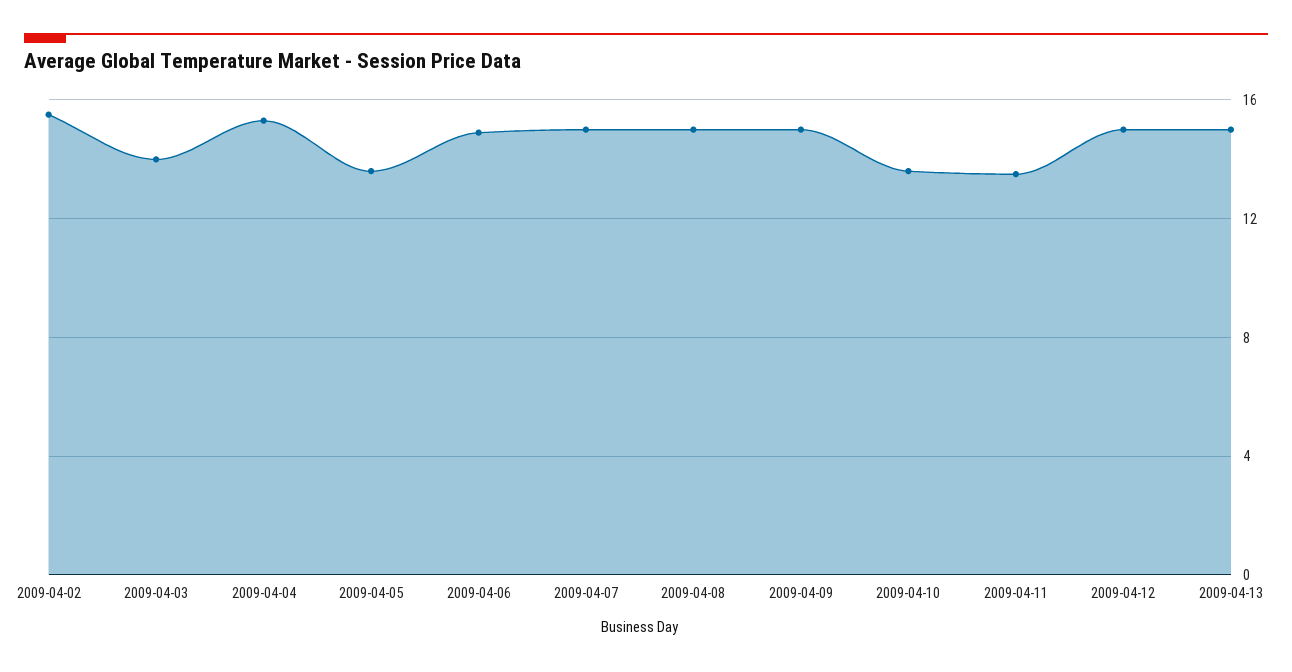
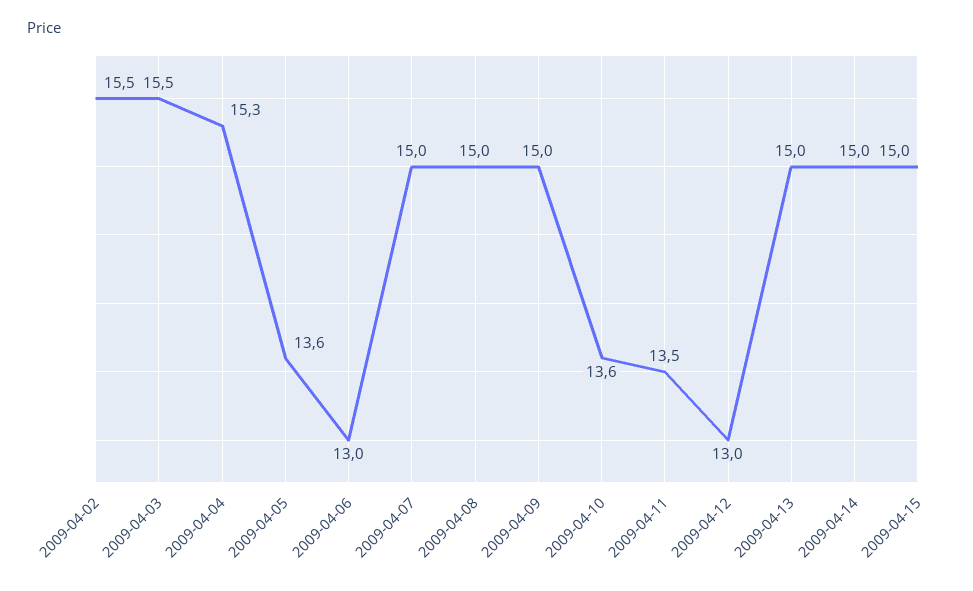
2009-04-03: 14 -> 15.5
2009-04-06: 15 -> 13
2009-04-12: 15 -> 13
2009-04-14: none -> 15
2009-04-15: none -> 15

